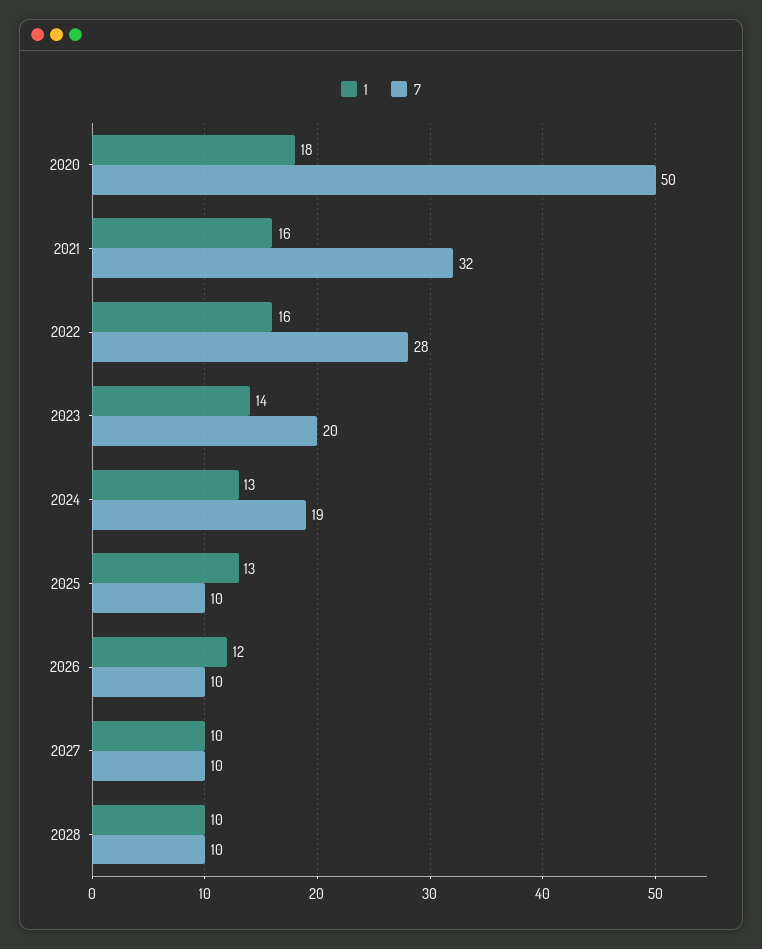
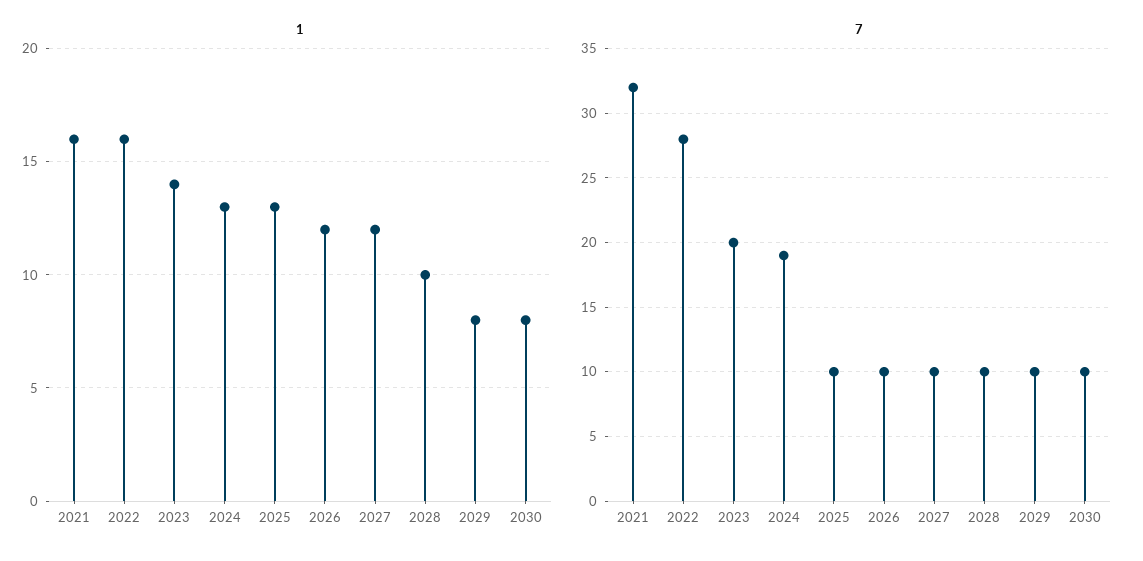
1, 2020: 18 -> none
7, 2020: 50 -> none
1, 2027: 10 -> 12
1, 2029: none -> 8
1, 2030: none -> 8
7, 2029: none -> 10
7, 2030: none -> 10

